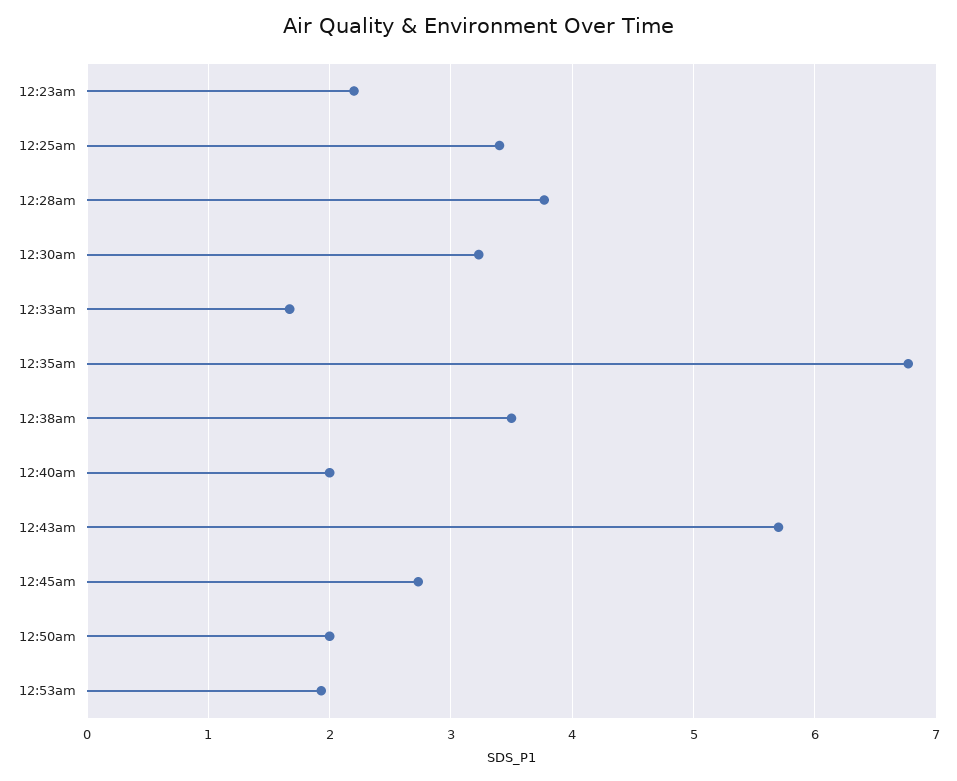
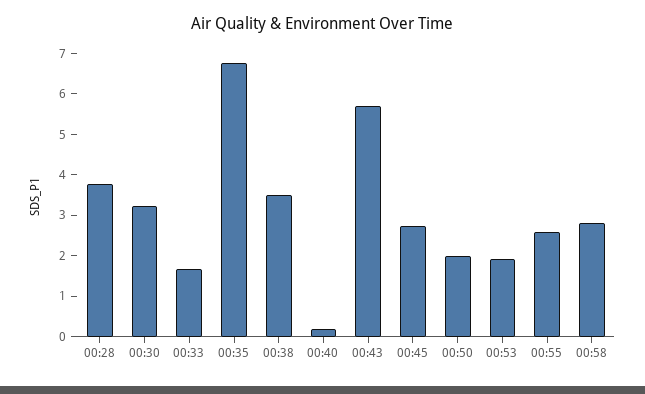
12:23am: 2.2 -> none
12:25am: 3.4 -> none
12:40am: 2 -> 0.2
00:55: none -> 2.6
00:58: none -> 2.8

